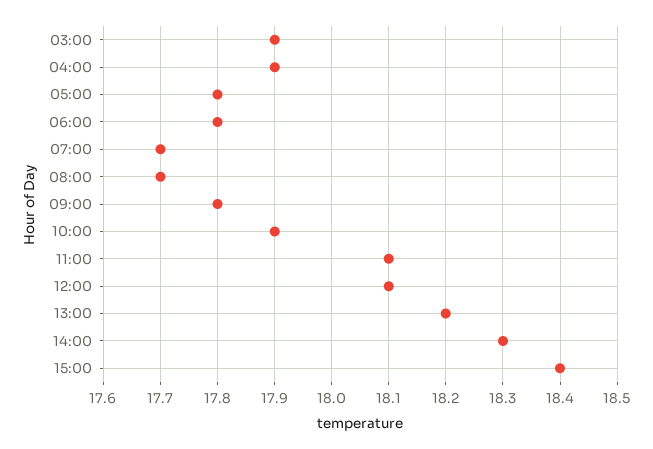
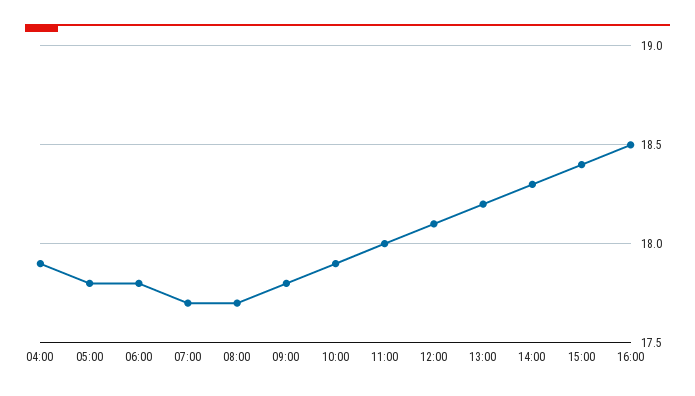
03:00: 17.9 -> none
11:00: 18.1 -> 18
16:00: none -> 18.5

